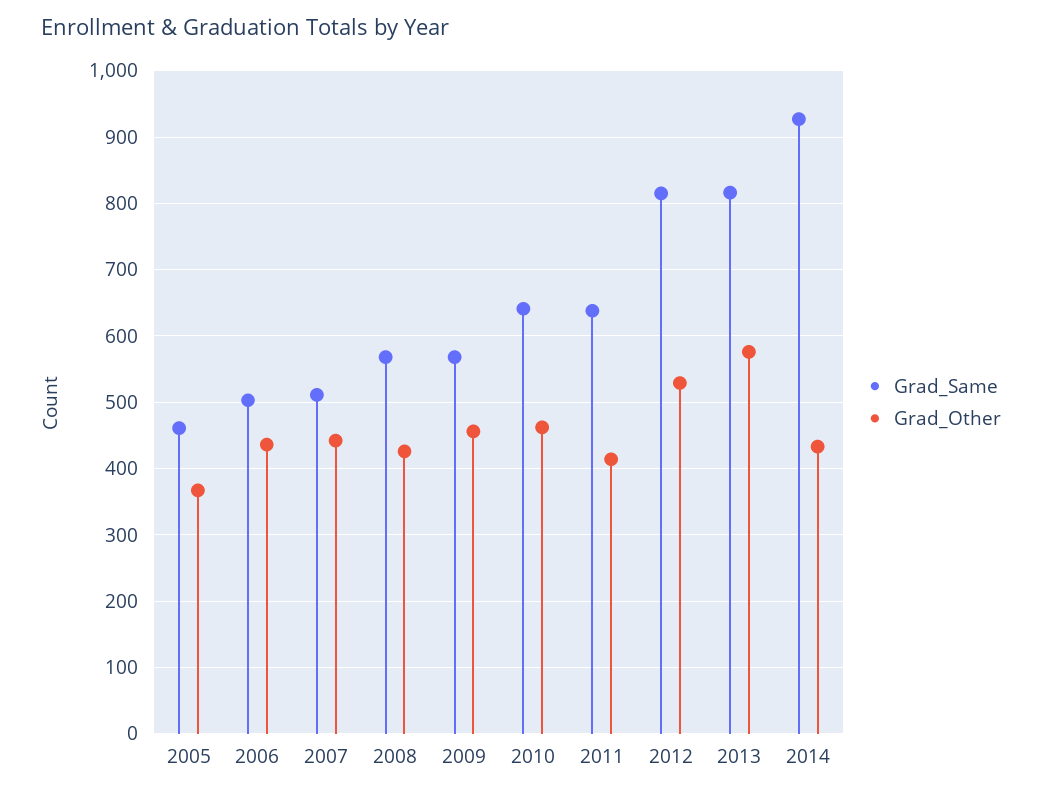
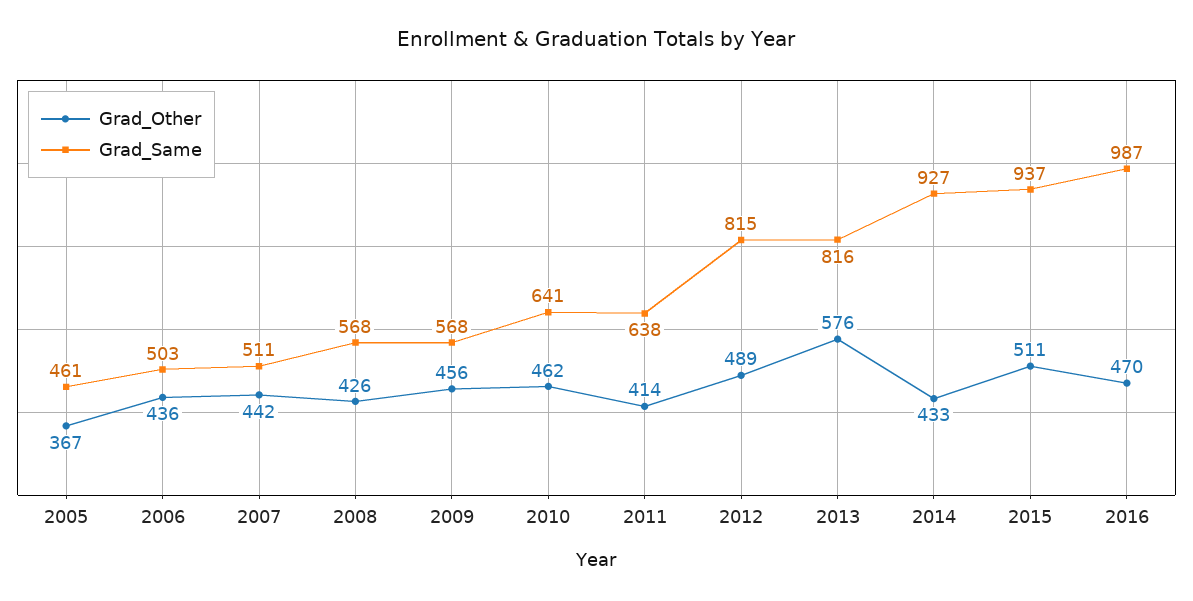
Grad_Other, 2012: 530 -> 489
Grad_Other, 2015: none -> 511
Grad_Same, 2015: none -> 937
Grad_Other, 2016: none -> 470
Grad_Same, 2016: none -> 987

